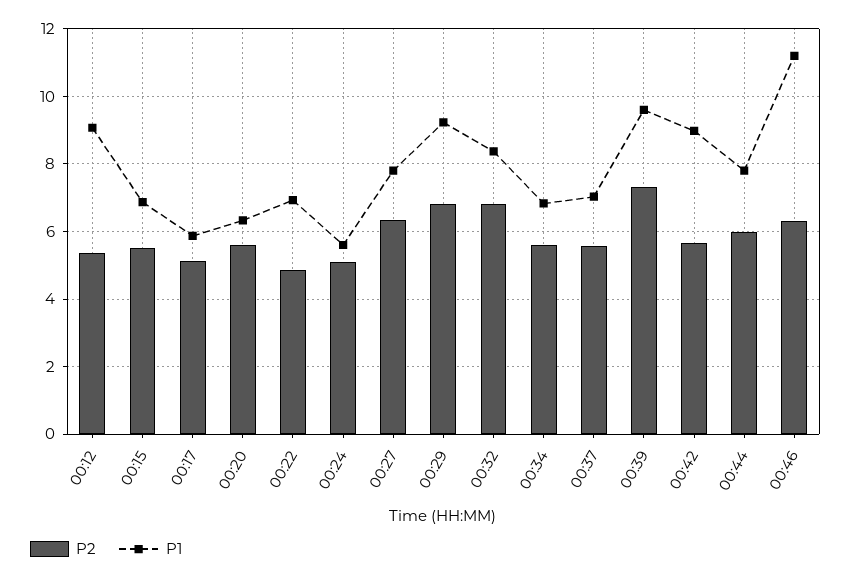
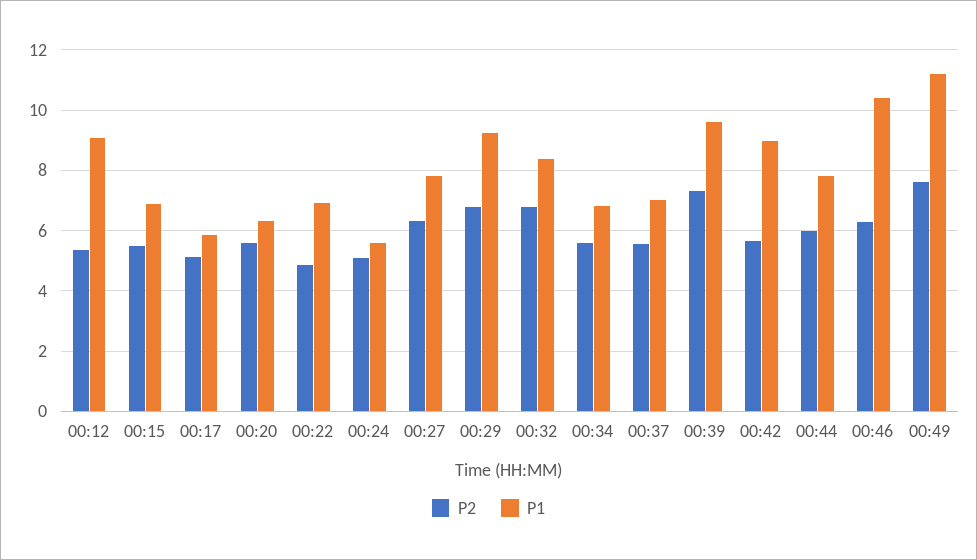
P1, 00:46: 11.2 -> 10.4
P2, 00:49: none -> 7.6
P1, 00:49: none -> 11.2

